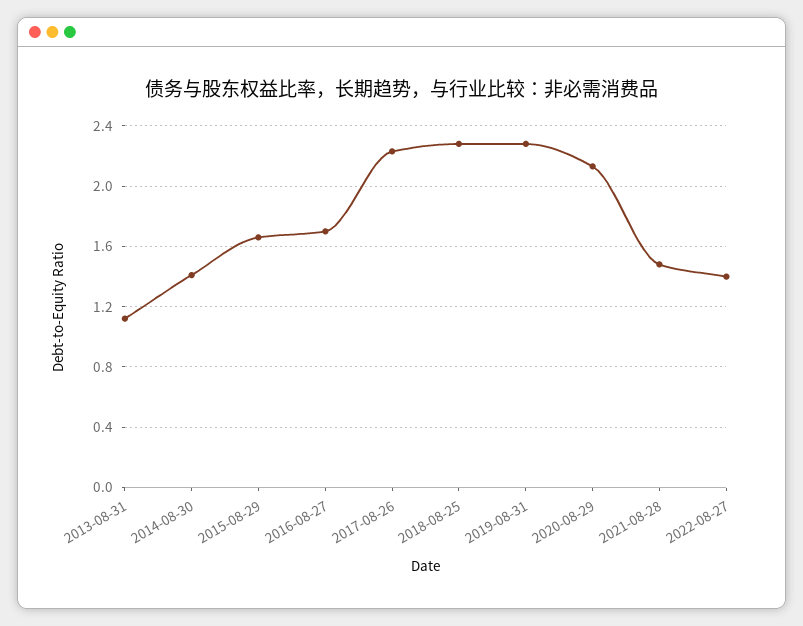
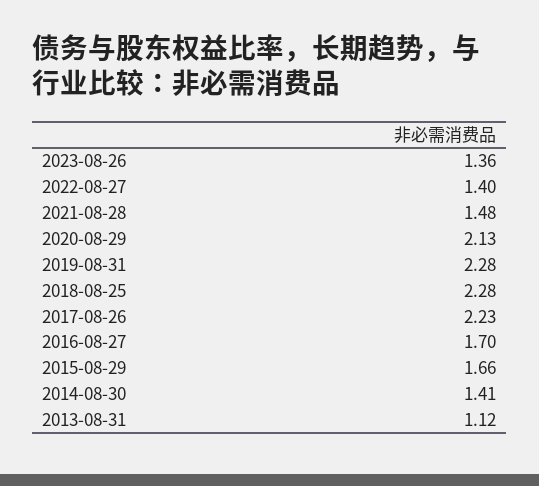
2023-08-26: none -> 1.36

